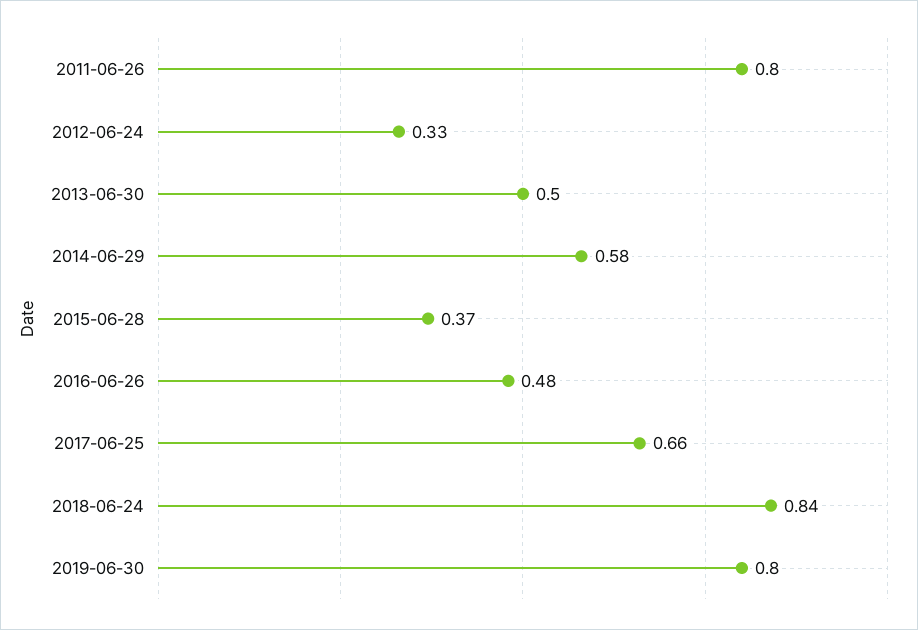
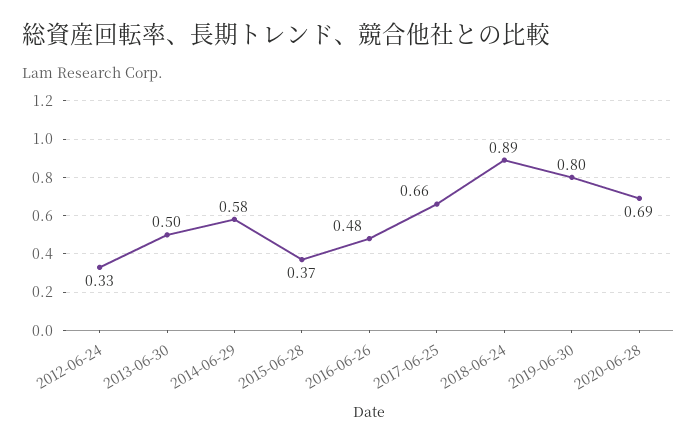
2011-06-26: 0.8 -> none
2018-06-24: 0.84 -> 0.89
2020-06-28: none -> 0.69

